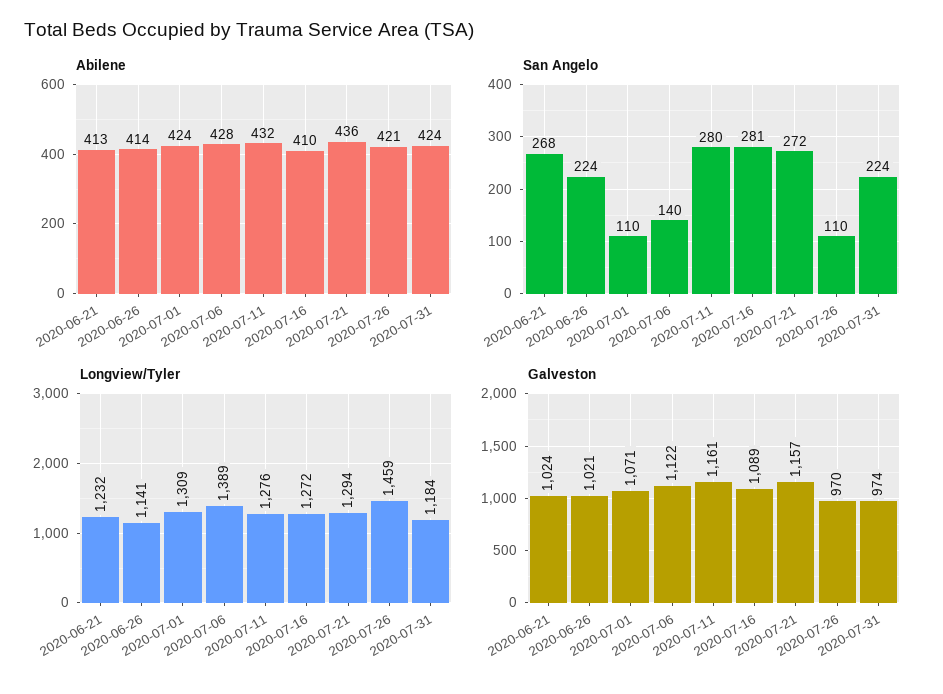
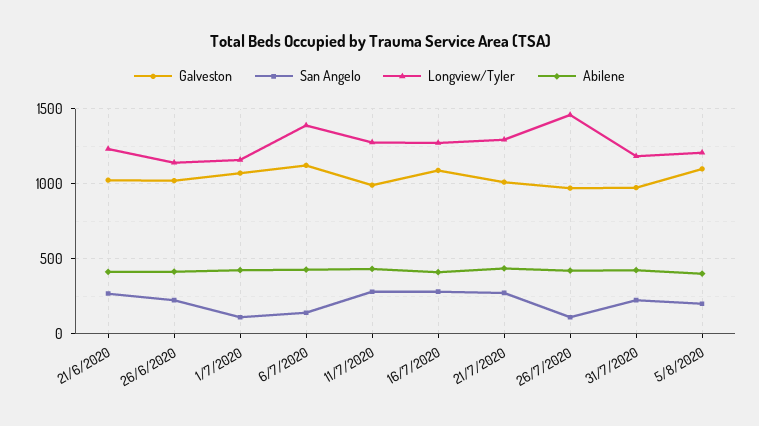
Longview/Tyler, 2020-07-01: 1309 -> 1150
Galveston, 2020-07-11: 1161 -> 1000
Galveston, 2020-07-21: 1157 -> 1000
Galveston, 5/8/2020: none -> 1100
San Angelo, 5/8/2020: none -> 200
Longview/Tyler, 5/8/2020: none -> 1200
Abilene, 5/8/2020: none -> 400

